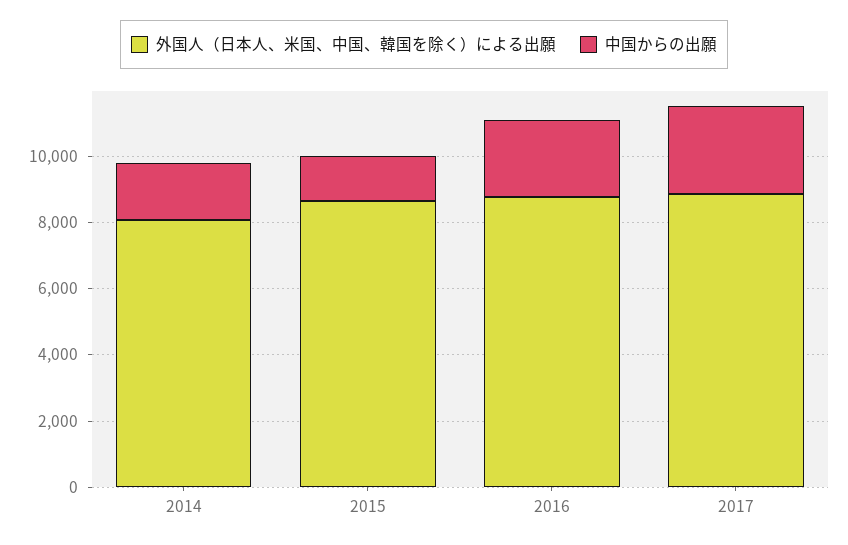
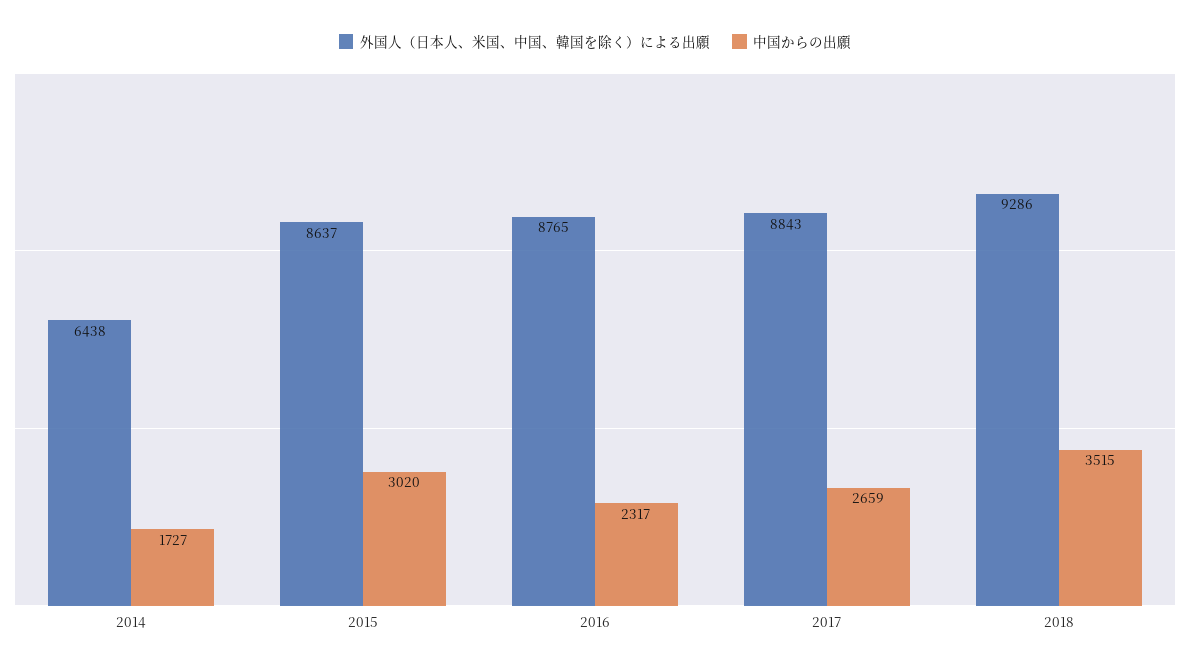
外国人（日本人、米国、中国、韓国を除く）による出願, 2014: 8000 -> 6438
中国からの出願, 2015: 1500 -> 3020
外国人（日本人、米国、中国、韓国を除く）による出願, 2018: none -> 9286
中国からの出願, 2018: none -> 3515

